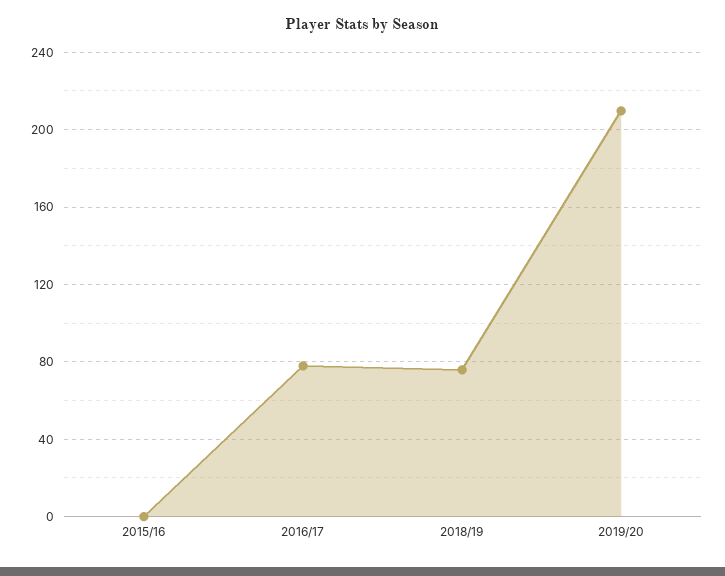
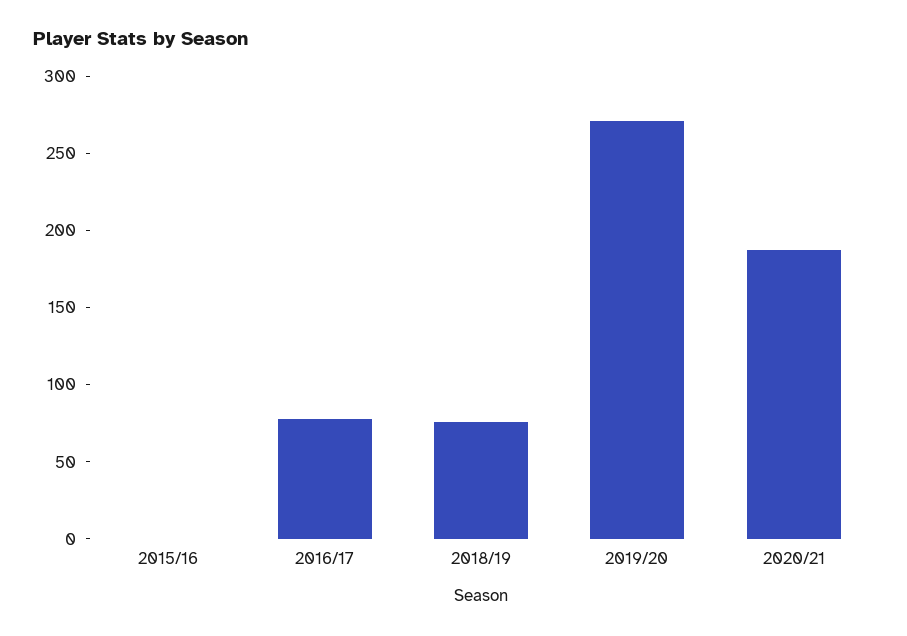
2019/20: 210 -> 270
2020/21: none -> 190

